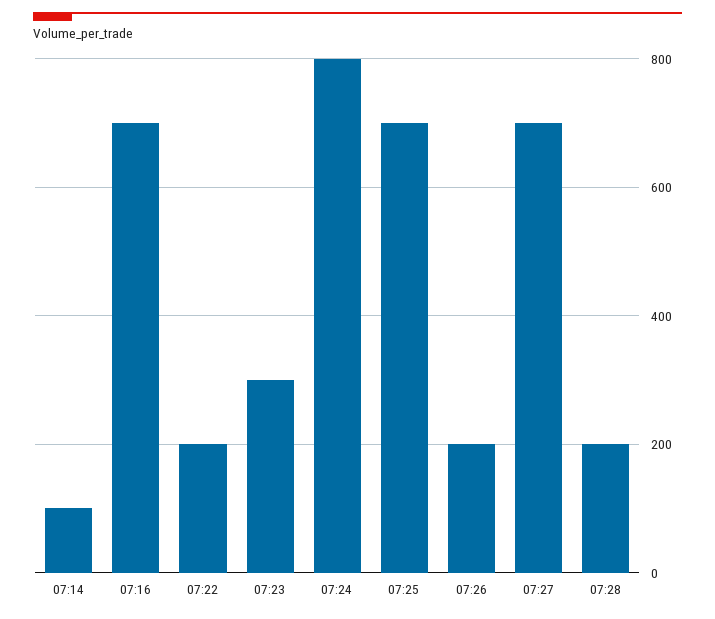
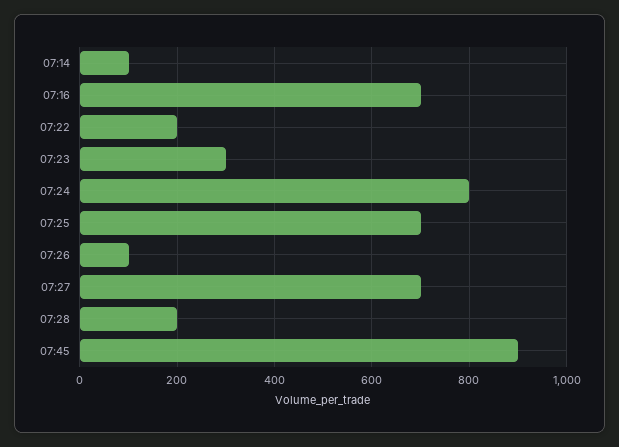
07:26: 200 -> 100
07:45: none -> 900

